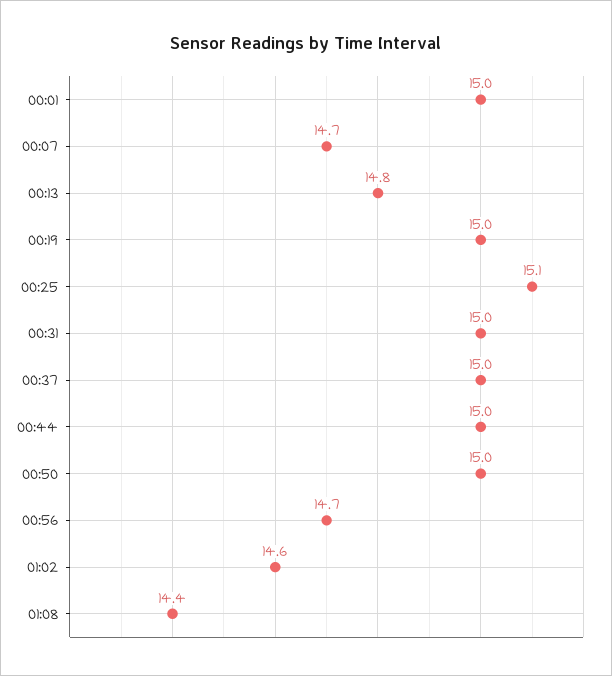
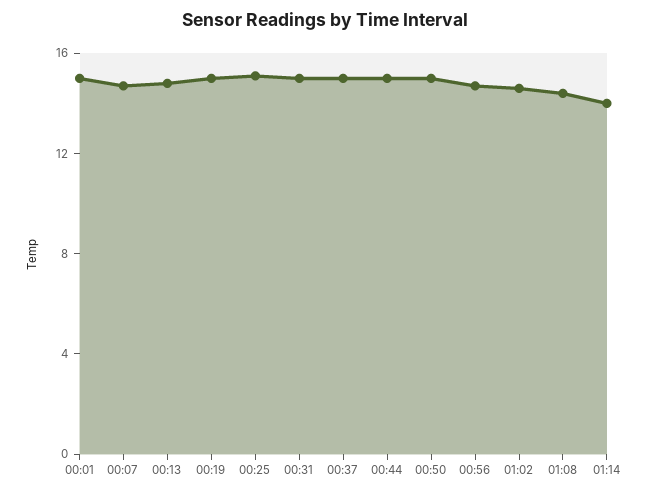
01:14: none -> 14

